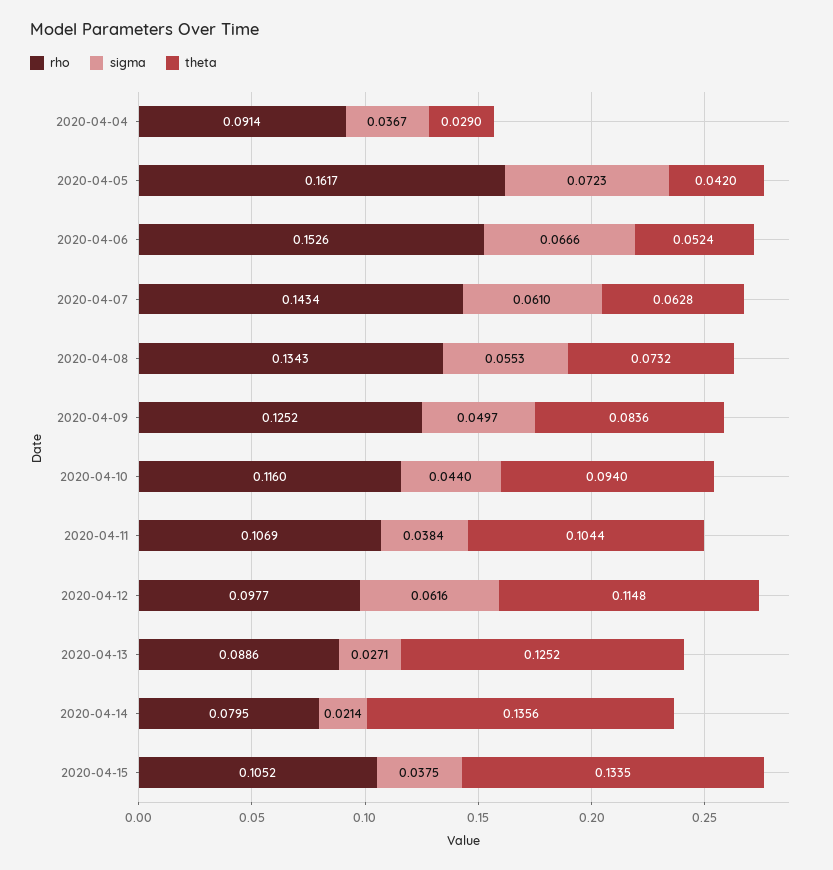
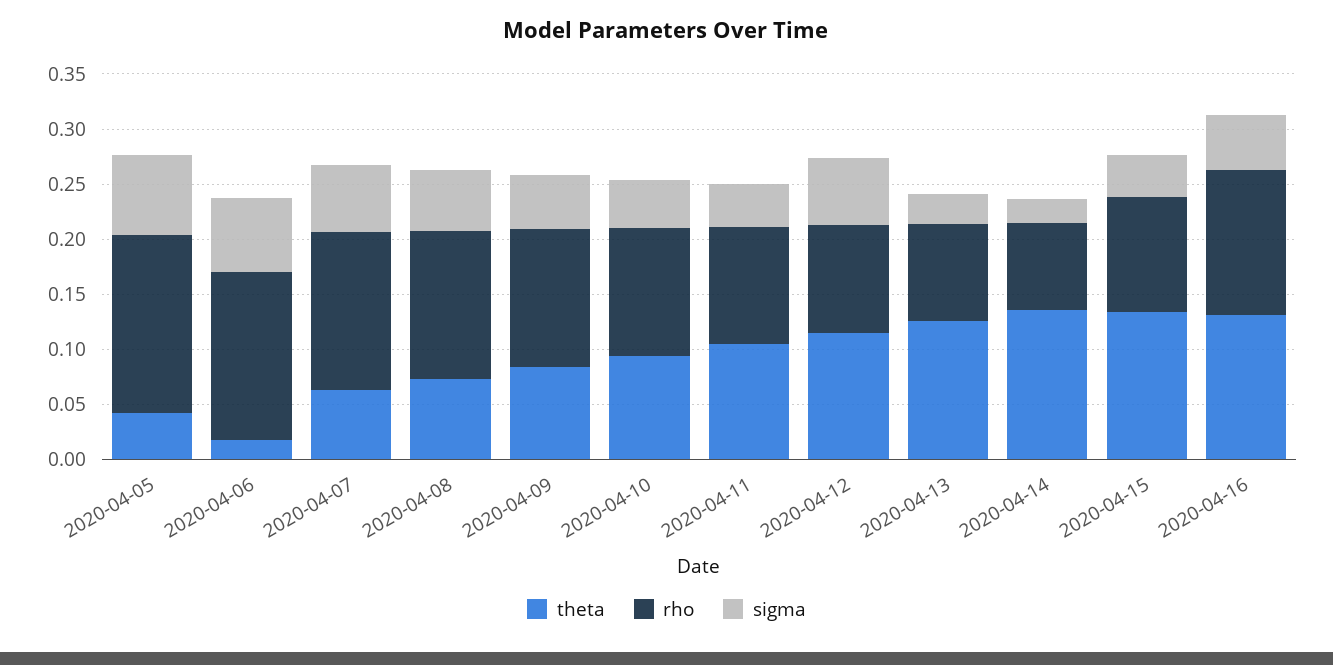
rho, 2020-04-04: 0.0914 -> none
sigma, 2020-04-04: 0.0367 -> none
theta, 2020-04-04: 0.029 -> none
theta, 2020-04-06: 0.0524 -> 0.02
theta, 2020-04-16: none -> 0.13
rho, 2020-04-16: none -> 0.13
sigma, 2020-04-16: none -> 0.05

